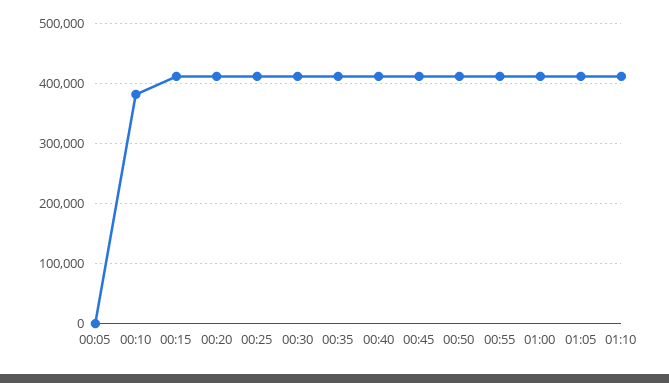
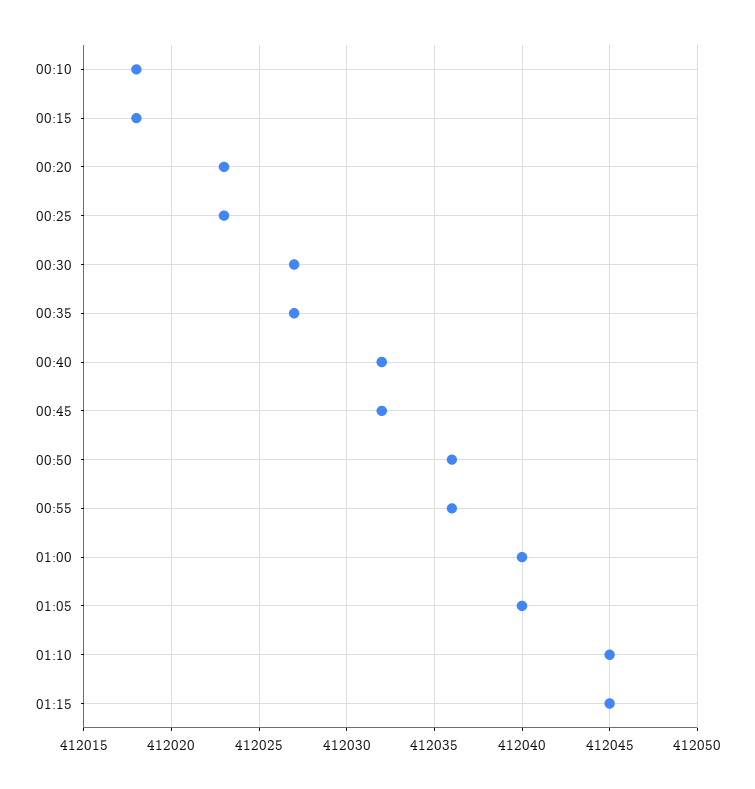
00:05: 0 -> none
00:10: 380000 -> 412018
01:15: none -> 412045

